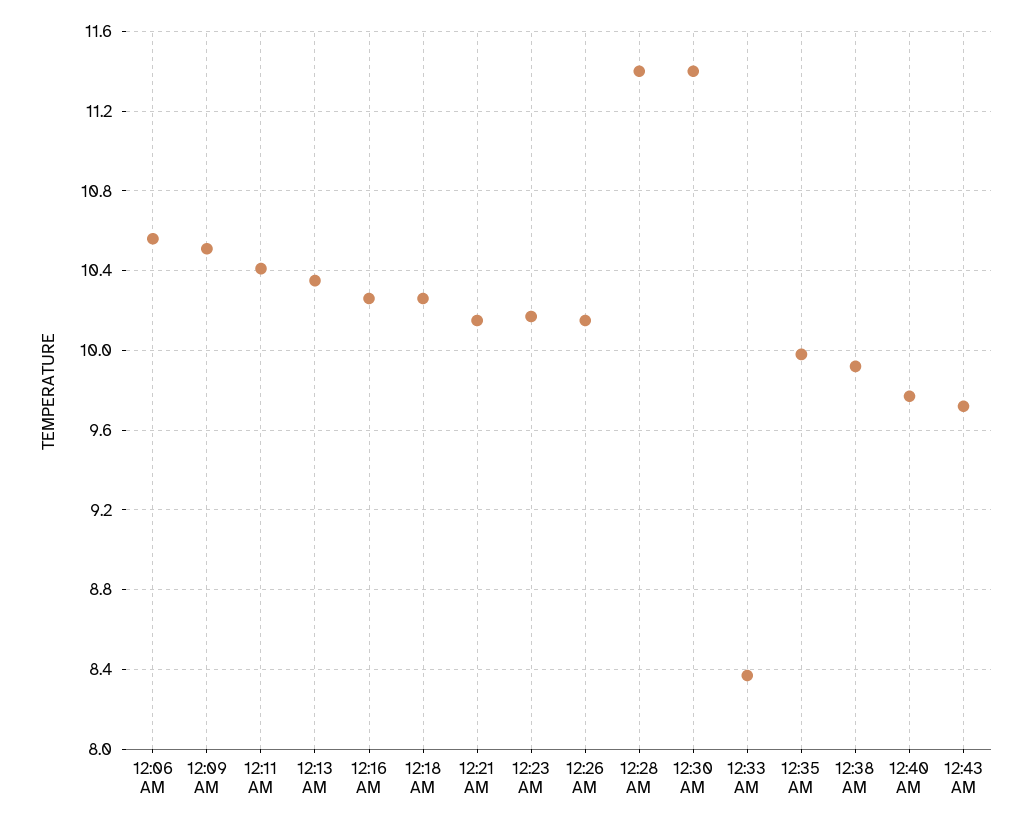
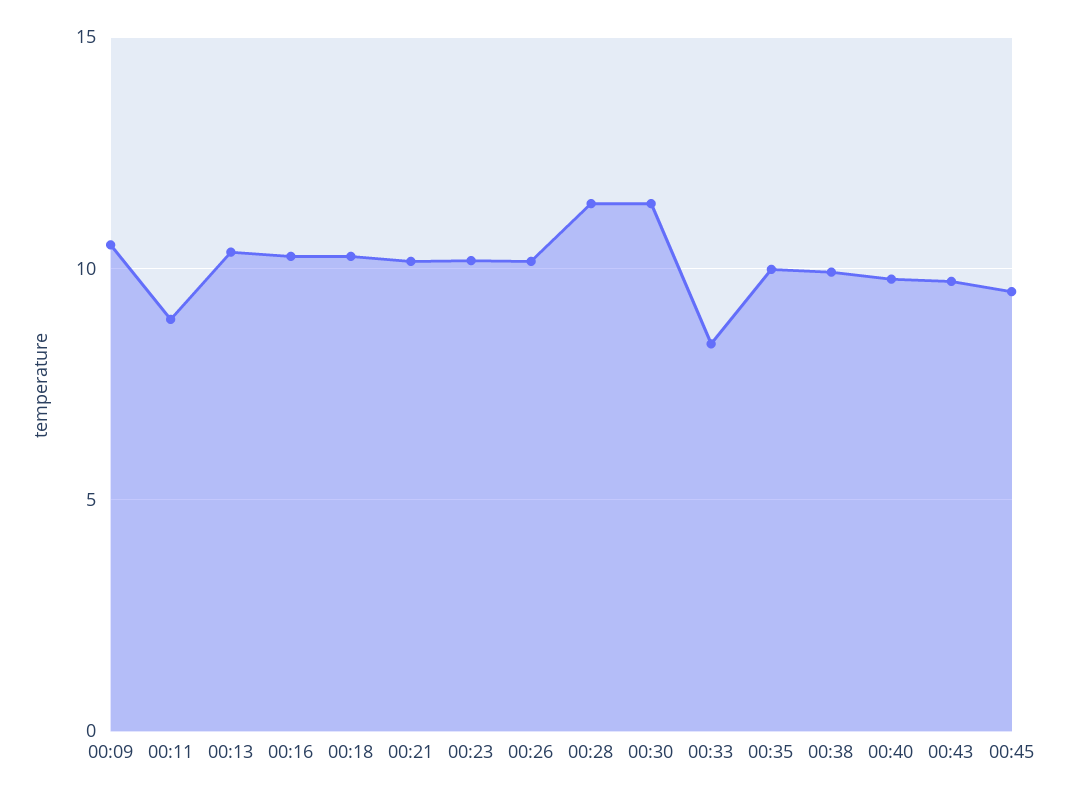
12:06 AM: 10.55 -> none
12:11 AM: 10.4 -> 9
00:45: none -> 9.5

